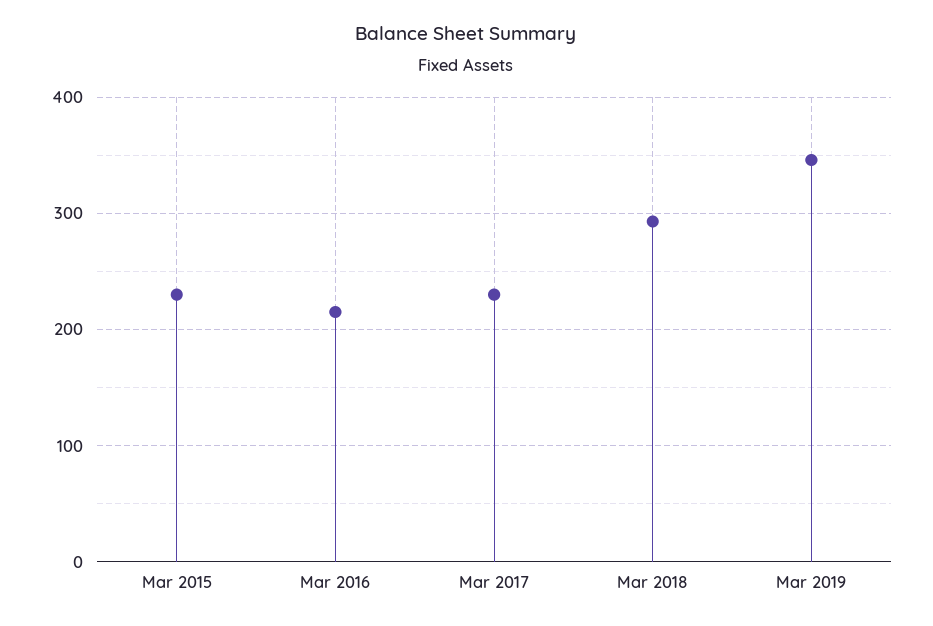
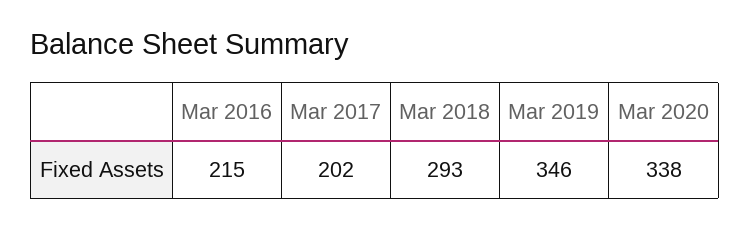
Mar 2015: 230 -> none
Mar 2017: 230 -> 202
Mar 2020: none -> 338

